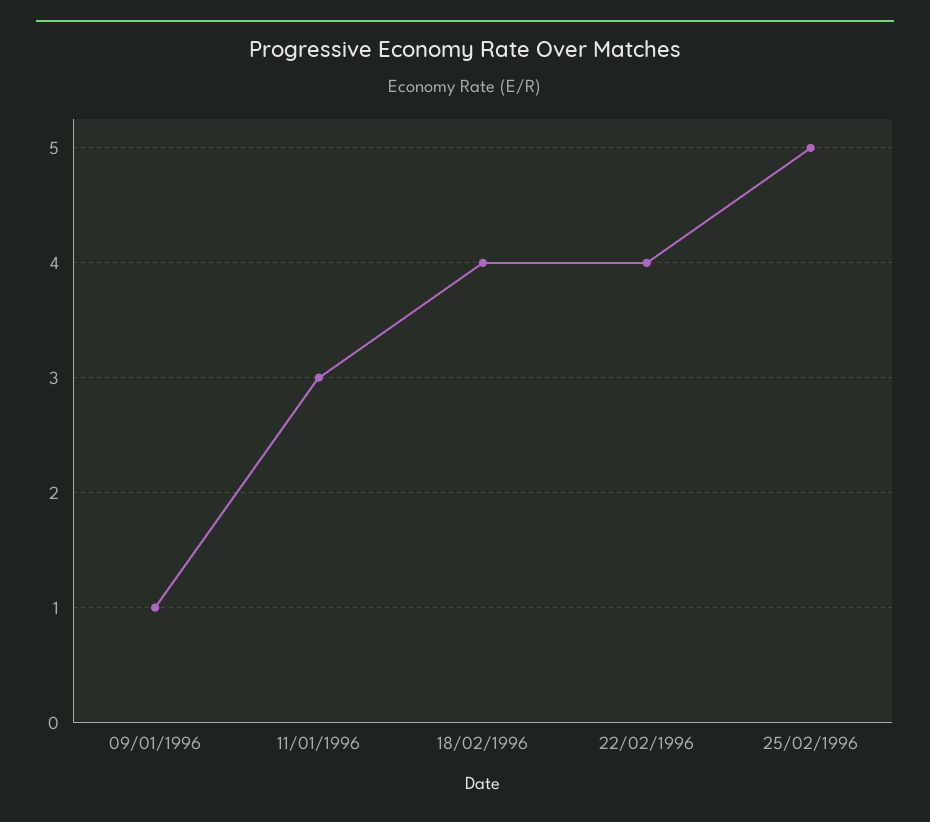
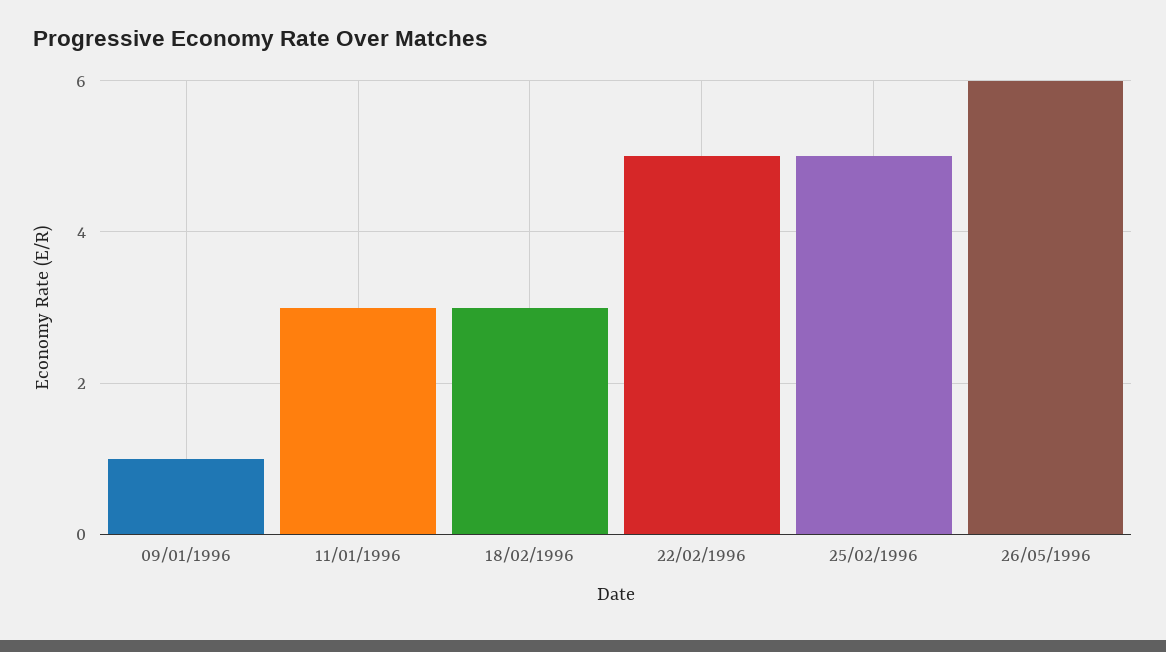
18/02/1996: 4 -> 3
22/02/1996: 4 -> 5
26/05/1996: none -> 6

